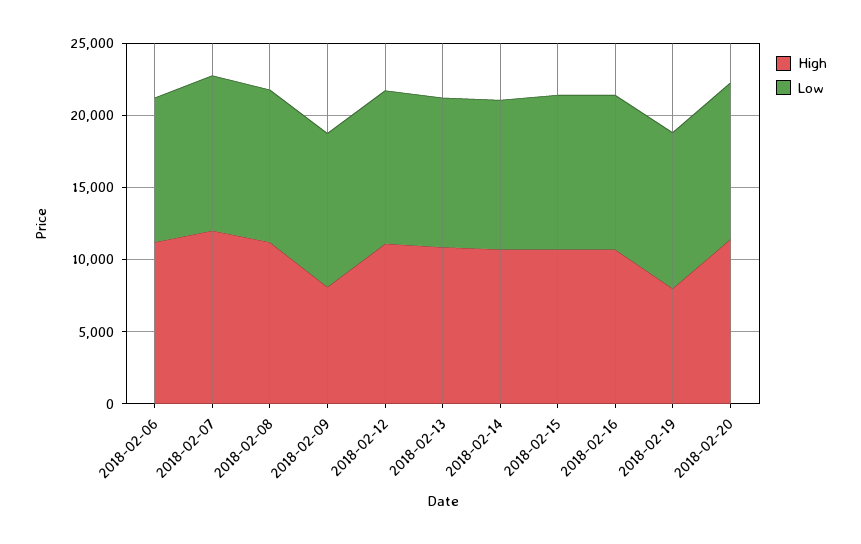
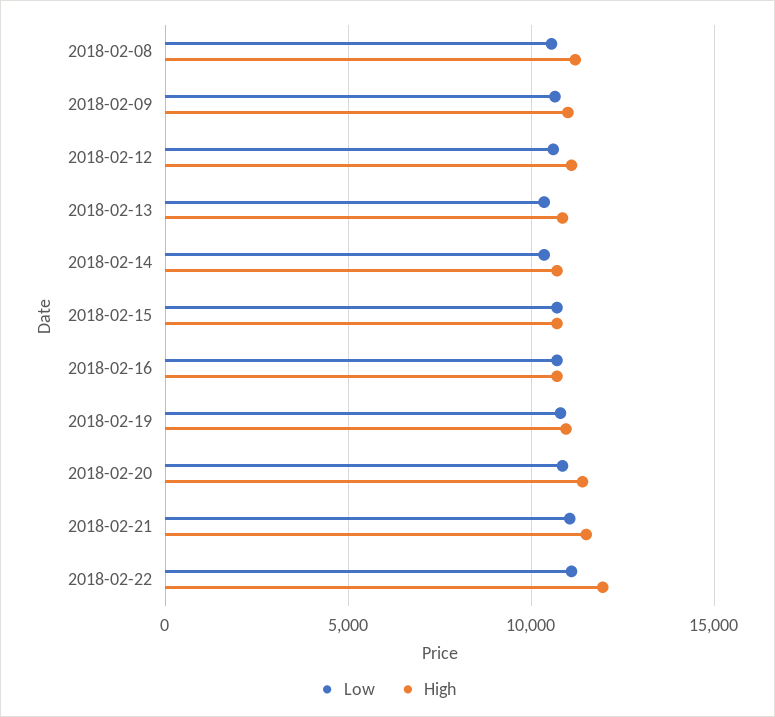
High, 2018-02-06: 11000 -> none
Low, 2018-02-06: 10000 -> none
High, 2018-02-07: 12000 -> none
Low, 2018-02-07: 11000 -> none
High, 2018-02-09: 8000 -> 11000
High, 2018-02-19: 8000 -> 11000
Low, 2018-02-21: none -> 11000
High, 2018-02-21: none -> 11500
Low, 2018-02-22: none -> 11000
High, 2018-02-22: none -> 12000

